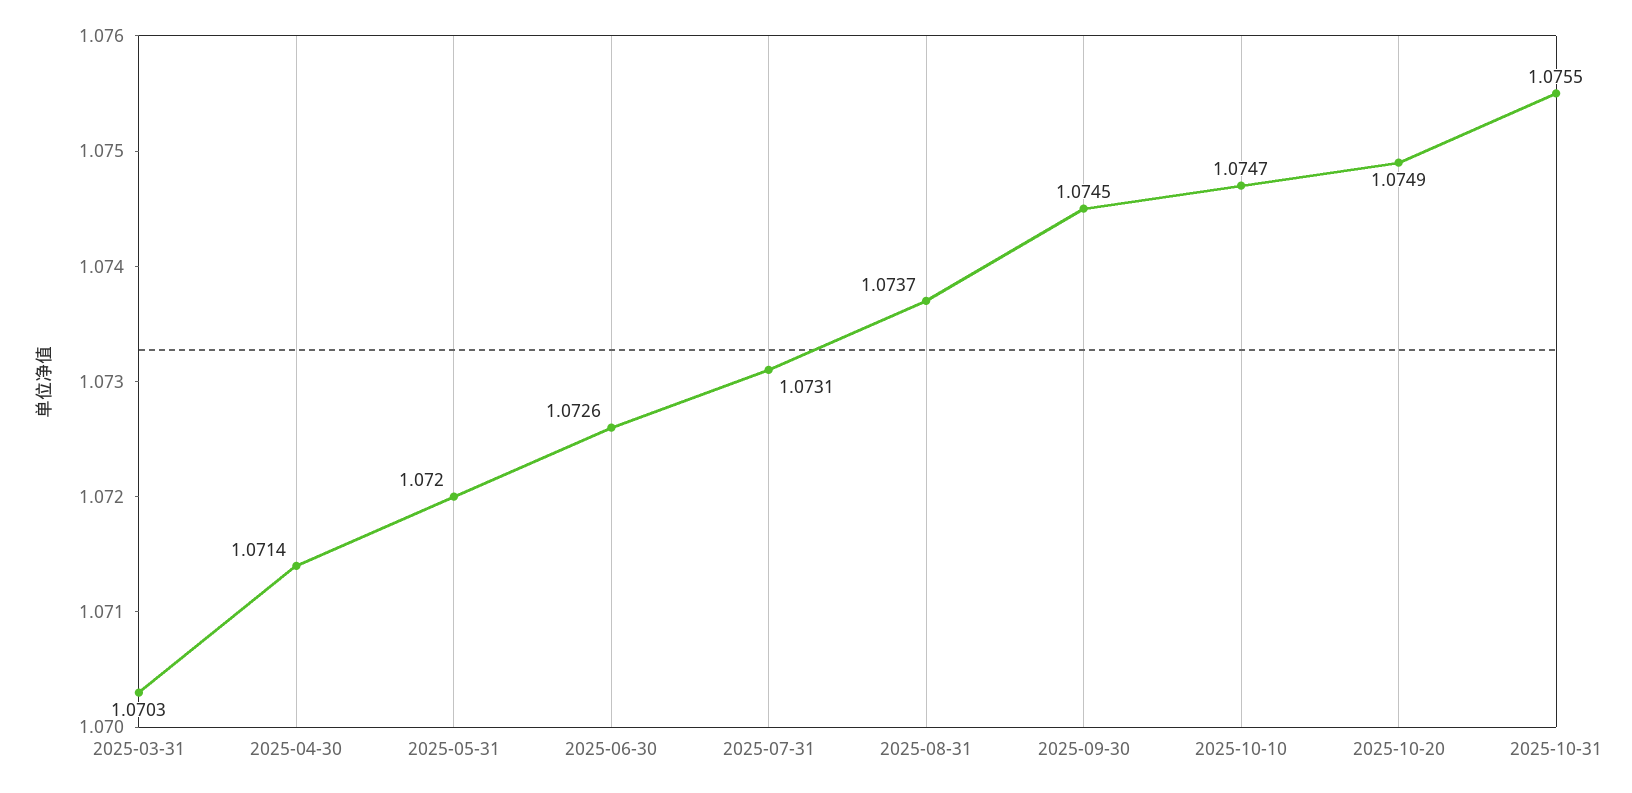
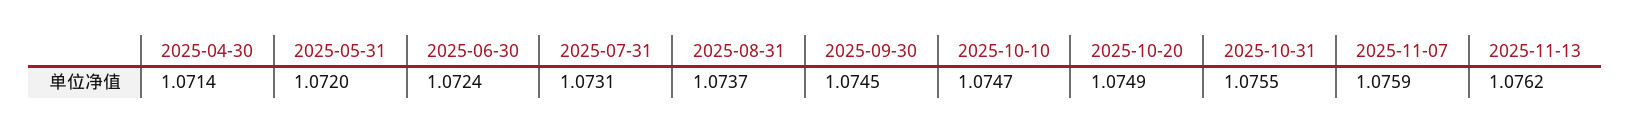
2025-03-31: 1.0703 -> none
2025-06-30: 1.0726 -> 1.0724
2025-11-07: none -> 1.0759
2025-11-13: none -> 1.0762

